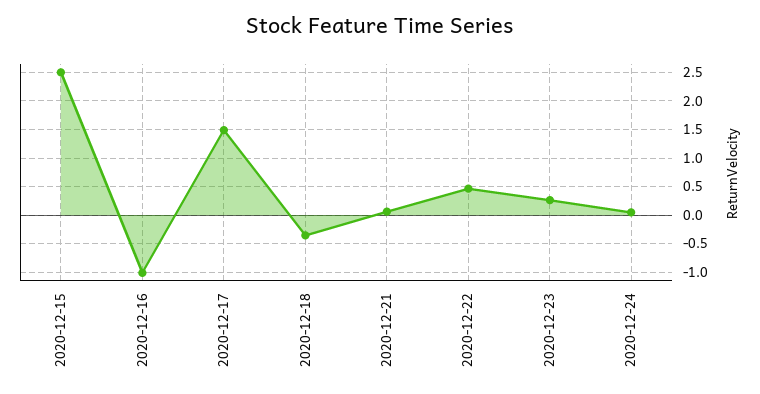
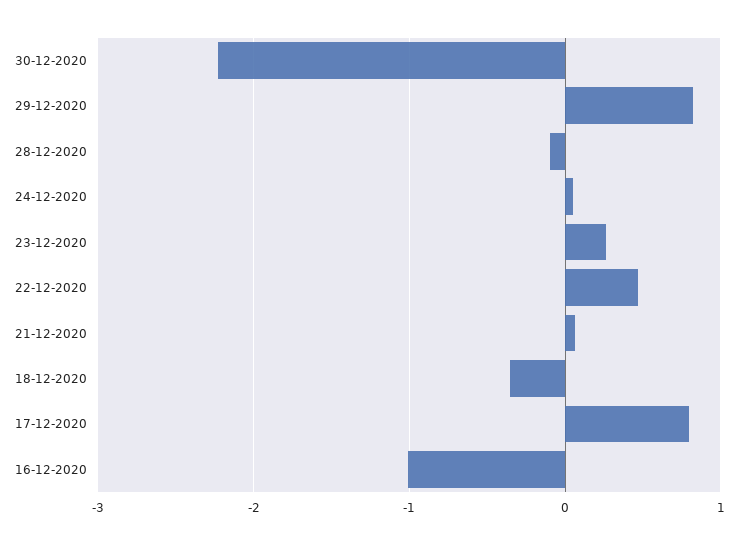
2020-12-15: 2.5 -> none
2020-12-17: 1.5 -> 0.8
30-12-2020: none -> -2.2
29-12-2020: none -> 0.8
28-12-2020: none -> -0.1

